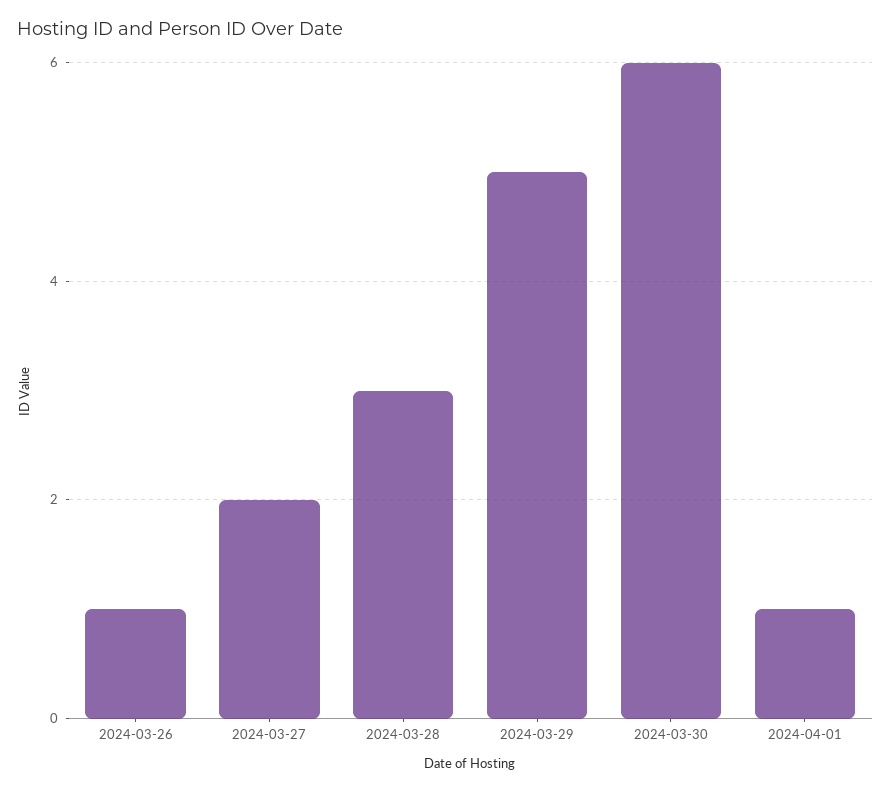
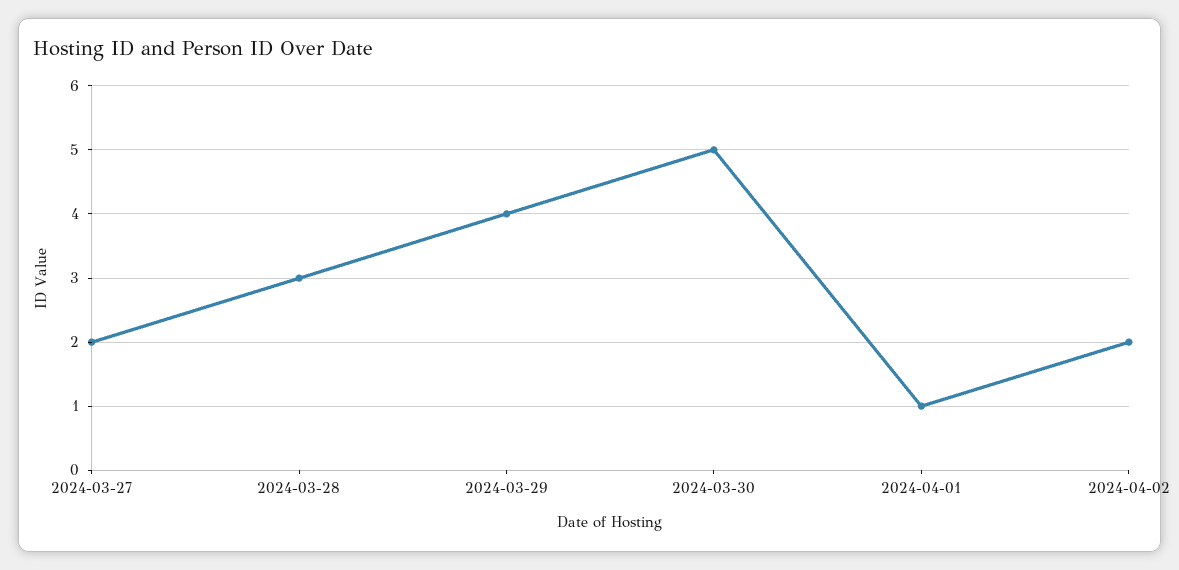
2024-03-26: 1 -> none
2024-03-29: 5 -> 4
2024-03-30: 6 -> 5
2024-04-02: none -> 2

